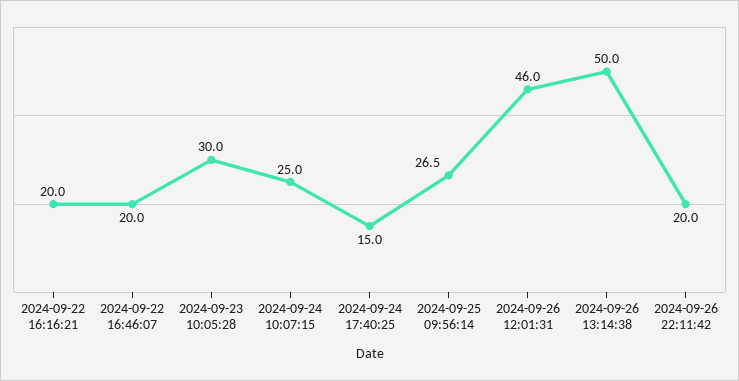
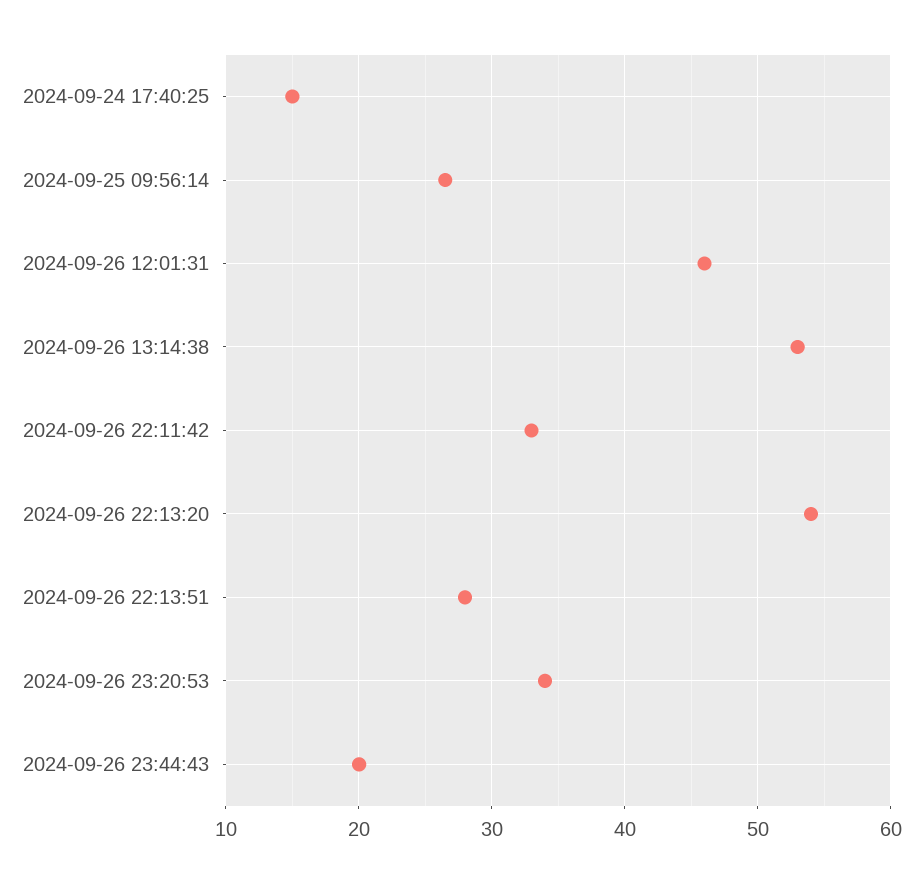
2024-09-22 16:16:21: 20 -> none
2024-09-22 16:46:07: 20 -> none
2024-09-23 10:05:28: 30 -> none
2024-09-24 10:07:15: 25 -> none
2024-09-26 13:14:38: 50 -> 53
2024-09-26 22:11:42: 20 -> 33
2024-09-26 22:13:20: none -> 54
2024-09-26 22:13:51: none -> 28
2024-09-26 23:20:53: none -> 34
2024-09-26 23:44:43: none -> 20

